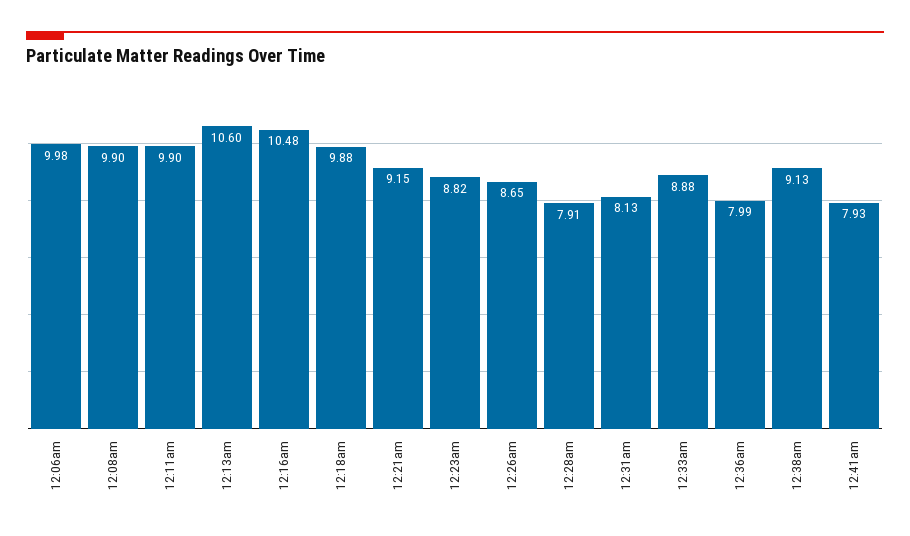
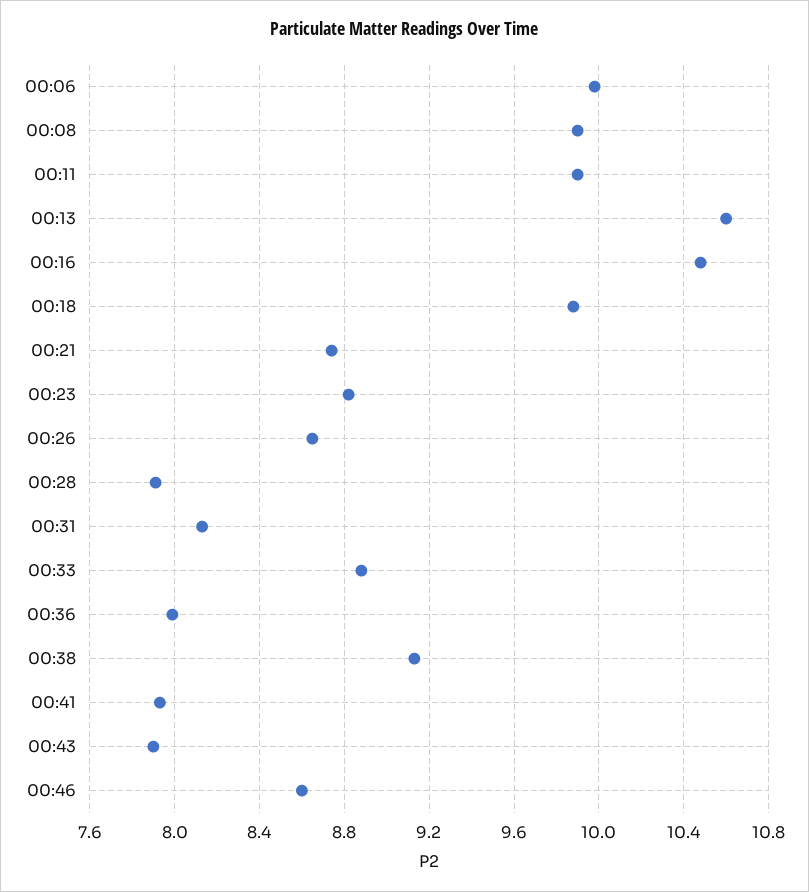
12:21am: 9.15 -> 8.75
00:43: none -> 7.9
00:46: none -> 8.6

